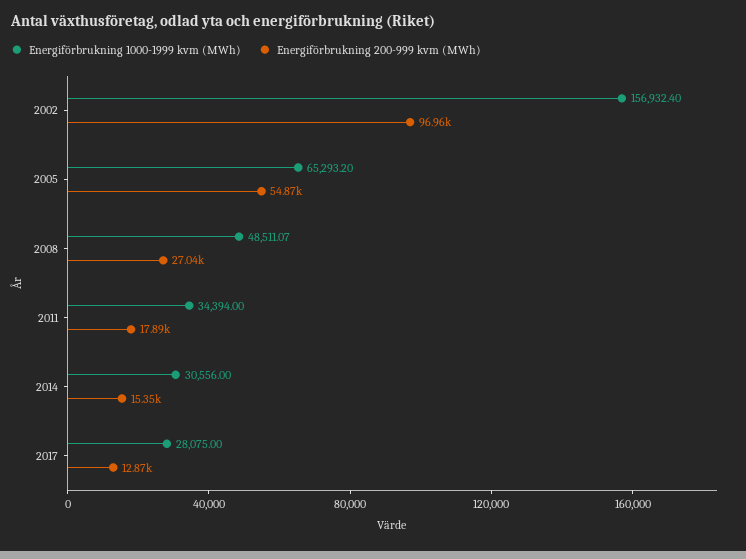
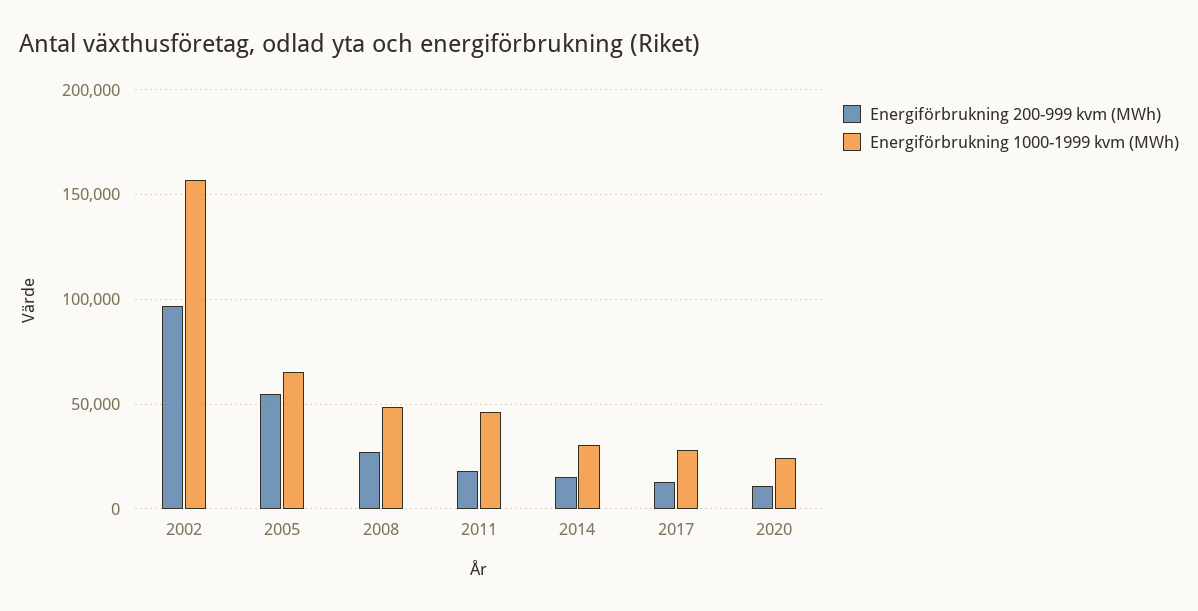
Energiförbrukning 1000-1999 kvm (MWh), 2011: 34394 -> 45000
Energiförbrukning 200-999 kvm (MWh), 2020: none -> 10000
Energiförbrukning 1000-1999 kvm (MWh), 2020: none -> 25000

